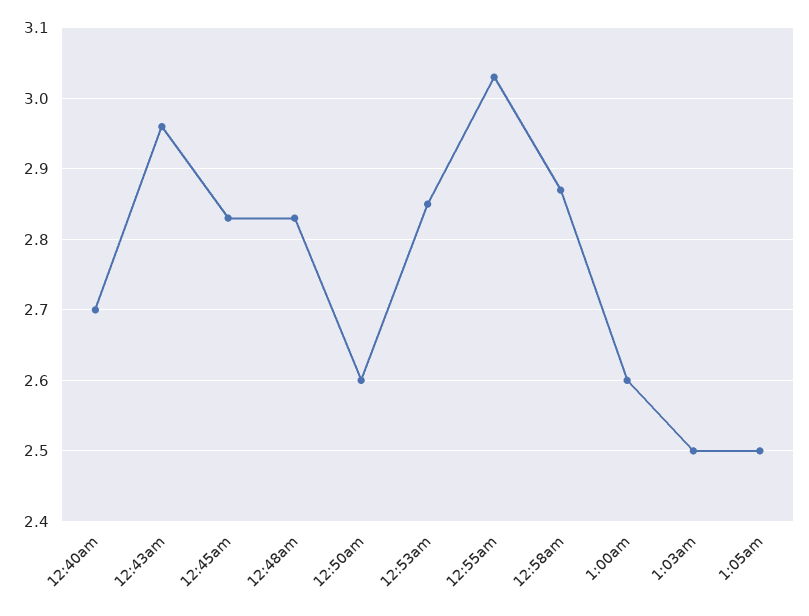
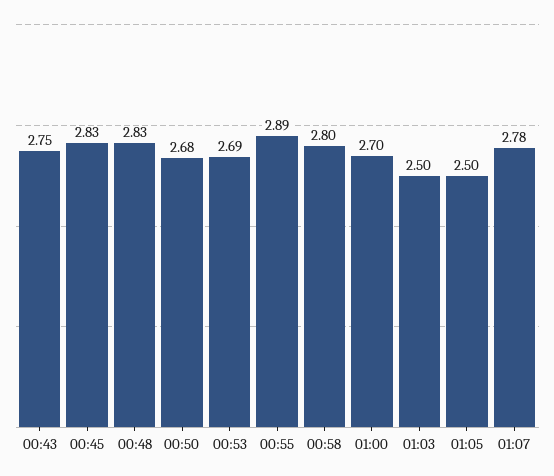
12:40am: 2.7 -> none
12:43am: 2.96 -> 2.75
12:50am: 2.6 -> 2.68
12:53am: 2.85 -> 2.69
12:55am: 3.03 -> 2.89
12:58am: 2.87 -> 2.8
1:00am: 2.6 -> 2.7
01:07: none -> 2.78

